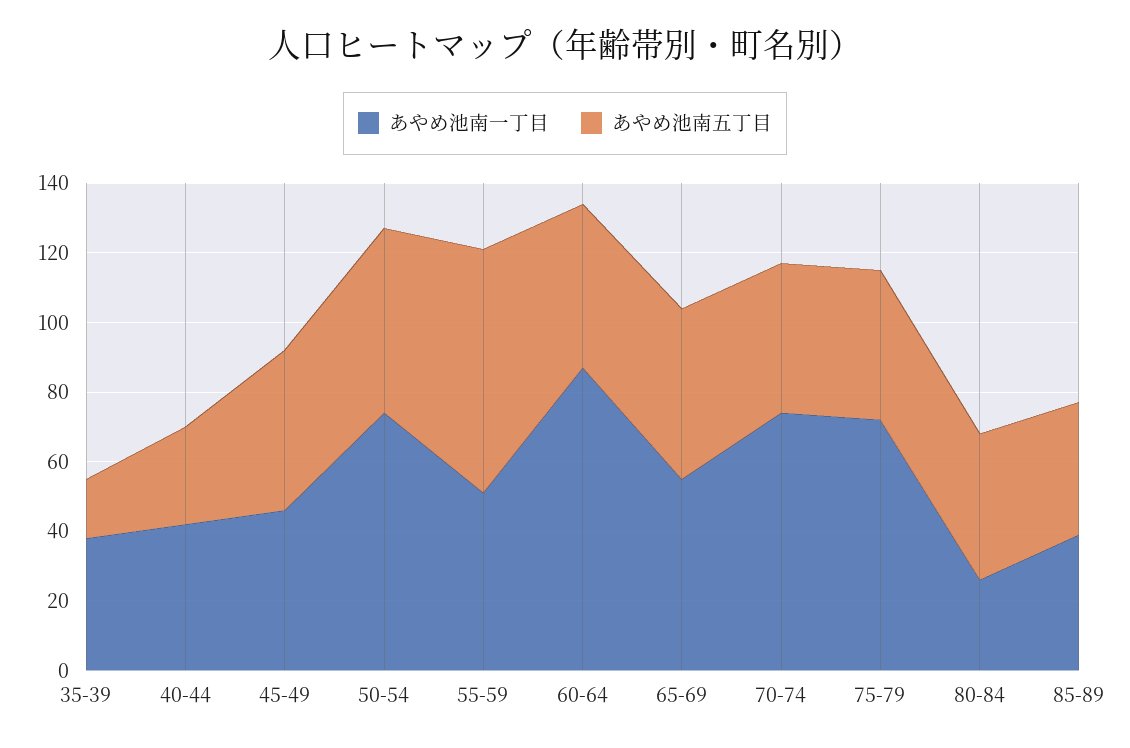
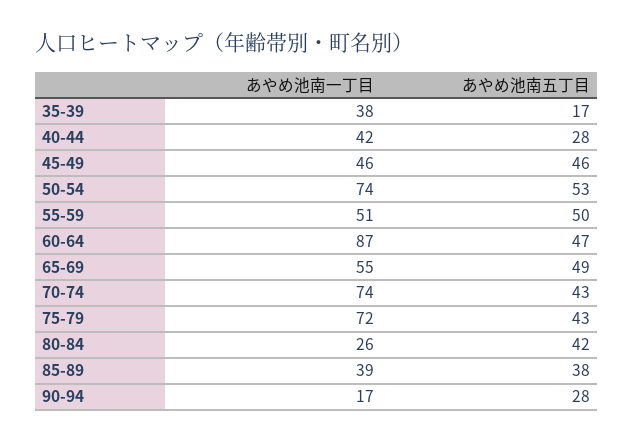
あやめ池南五丁目, 55-59: 70 -> 50
あやめ池南一丁目, 90-94: none -> 17
あやめ池南五丁目, 90-94: none -> 28

